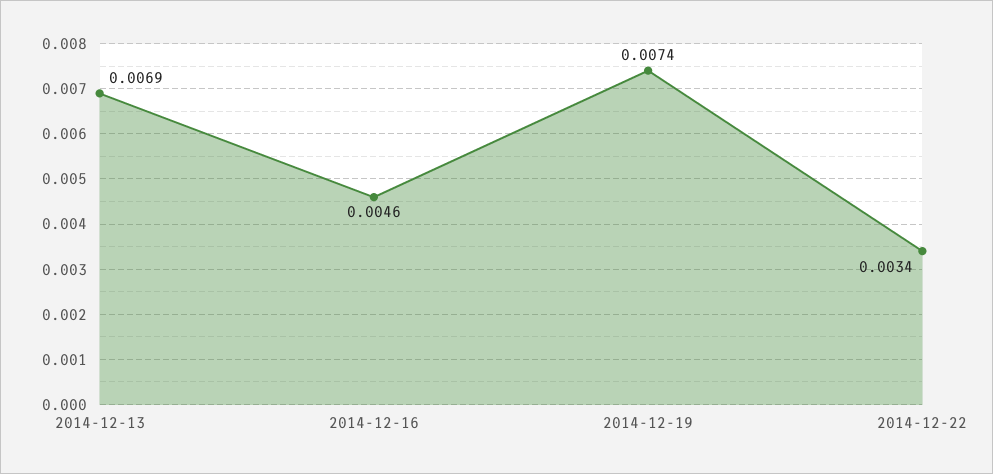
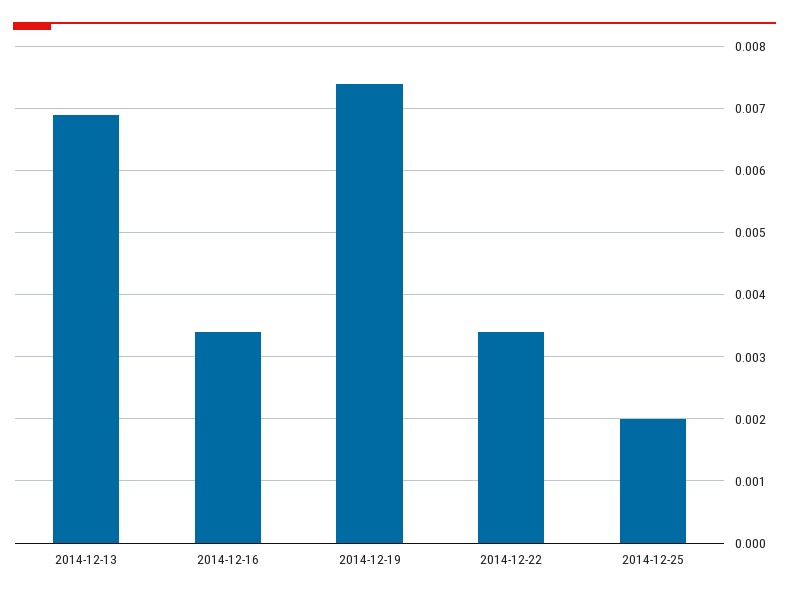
2014-12-16: 0.0046 -> 0.0034
2014-12-25: none -> 0.002

